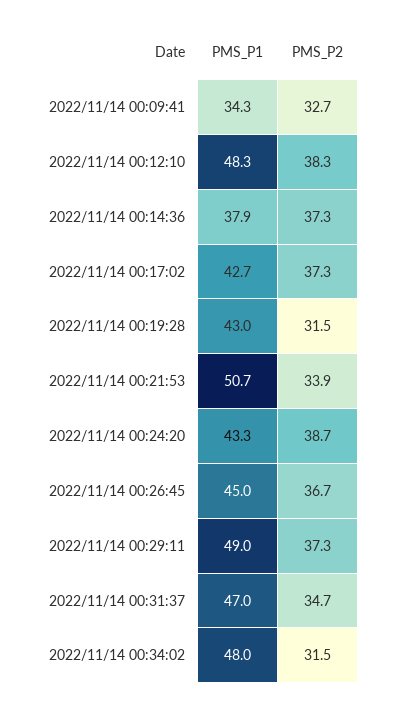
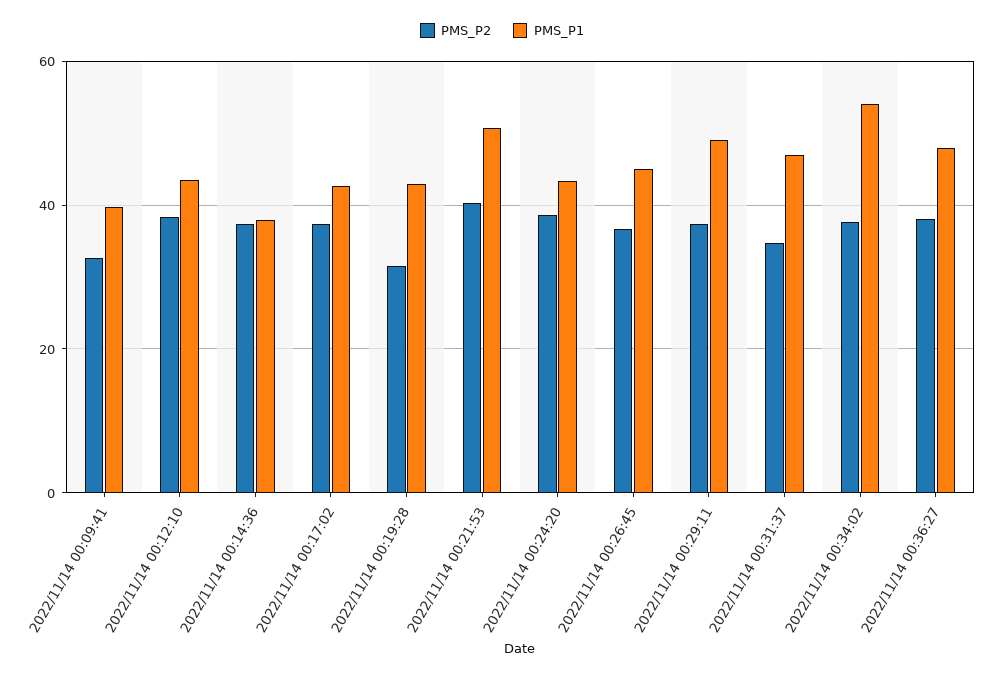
PMS_P1, 2022/11/14 00:09:41: 34.3 -> 40
PMS_P1, 2022/11/14 00:12:10: 48.3 -> 44
PMS_P2, 2022/11/14 00:21:53: 33.9 -> 40
PMS_P1, 2022/11/14 00:34:02: 48 -> 54
PMS_P2, 2022/11/14 00:34:02: 31.5 -> 38
PMS_P2, 2022/11/14 00:36:27: none -> 38
PMS_P1, 2022/11/14 00:36:27: none -> 48

